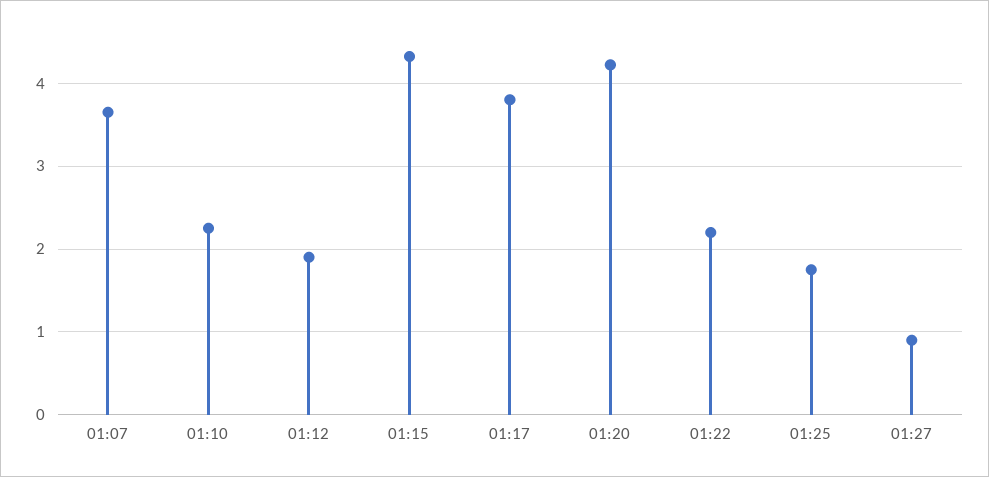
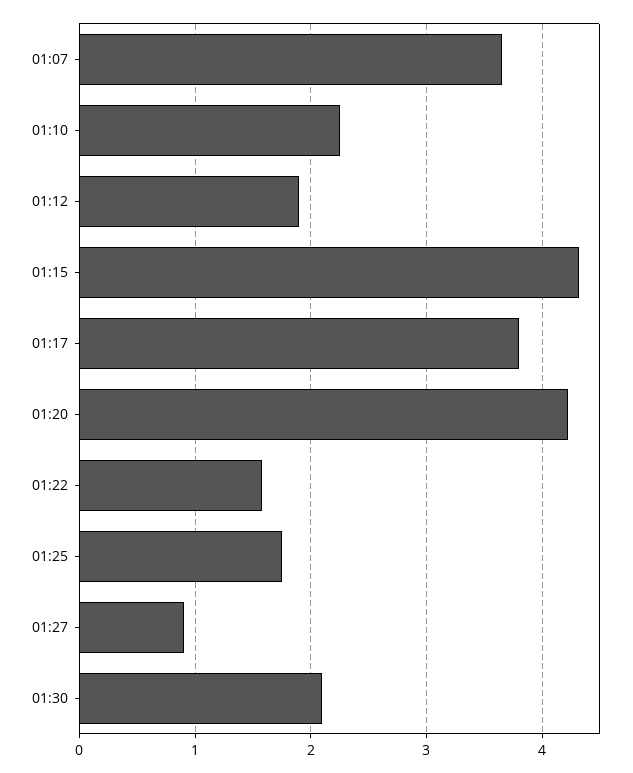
01:22: 2.2 -> 1.6
01:30: none -> 2.1

